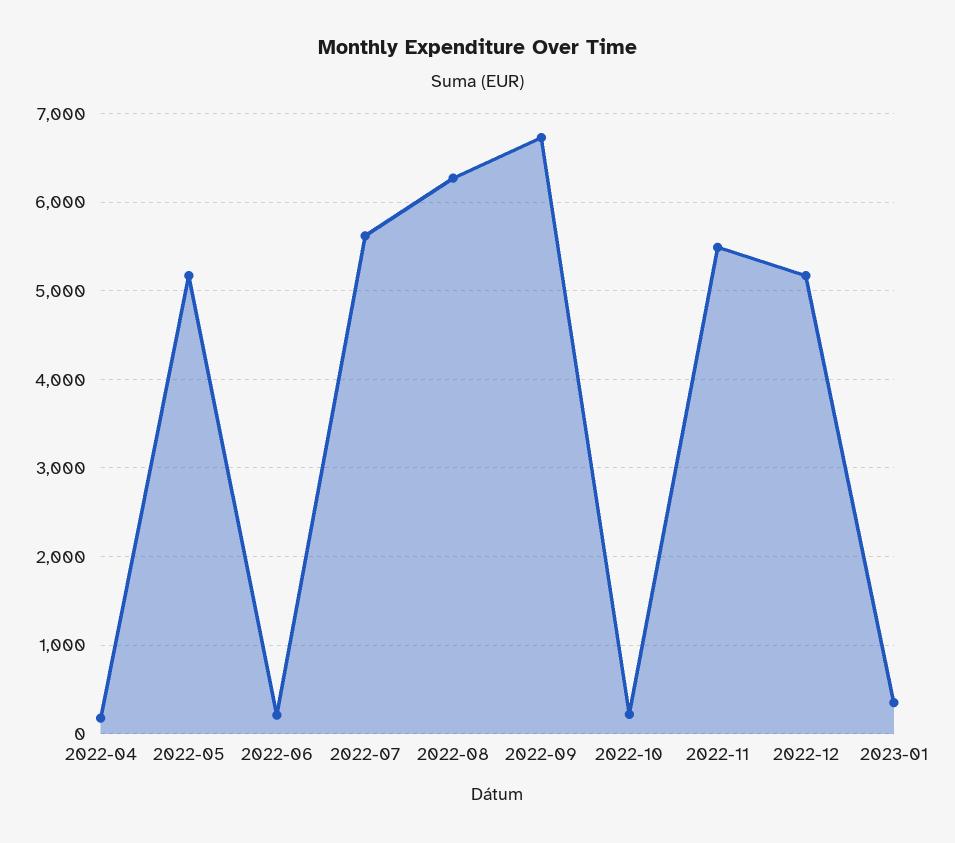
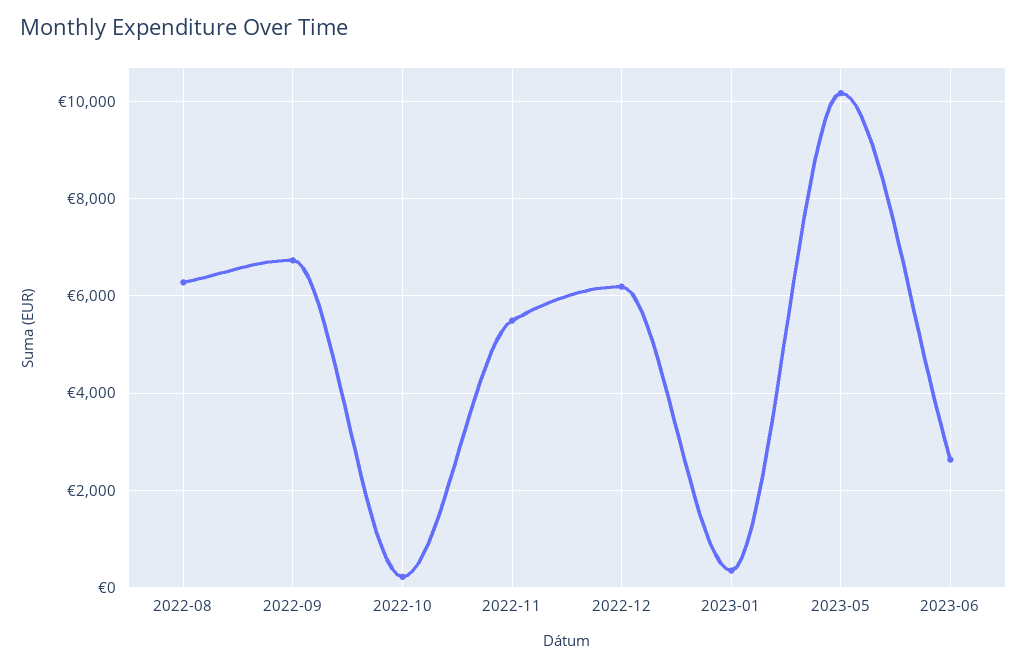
2022-04: 200 -> none
2022-05: 5200 -> none
2022-06: 200 -> none
2022-07: 5600 -> none
2022-12: 5200 -> 6200
2023-05: none -> 10200
2023-06: none -> 2600

